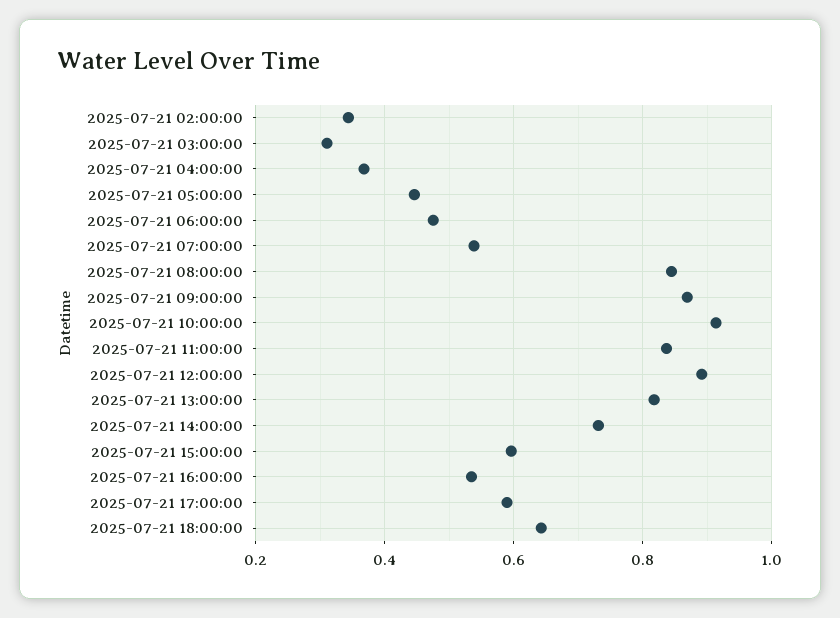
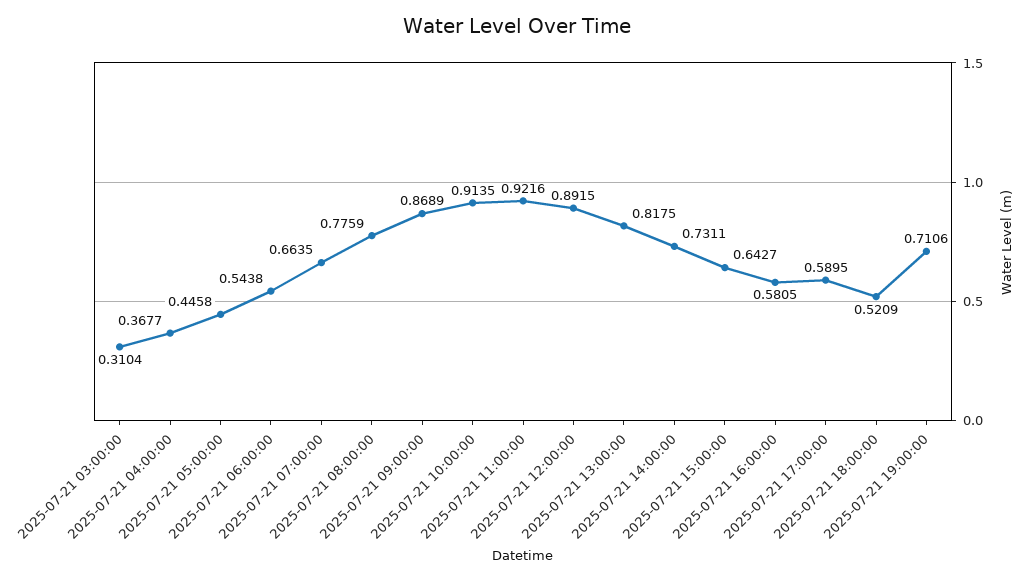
2025-07-21 02:00:00: 0.34 -> none
2025-07-21 06:00:00: 0.48 -> 0.5438
2025-07-21 07:00:00: 0.54 -> 0.6635
2025-07-21 08:00:00: 0.84 -> 0.7759
2025-07-21 11:00:00: 0.84 -> 0.9216
2025-07-21 15:00:00: 0.6 -> 0.6427
2025-07-21 16:00:00: 0.54 -> 0.5805
2025-07-21 18:00:00: 0.64 -> 0.5209
2025-07-21 19:00:00: none -> 0.7106

